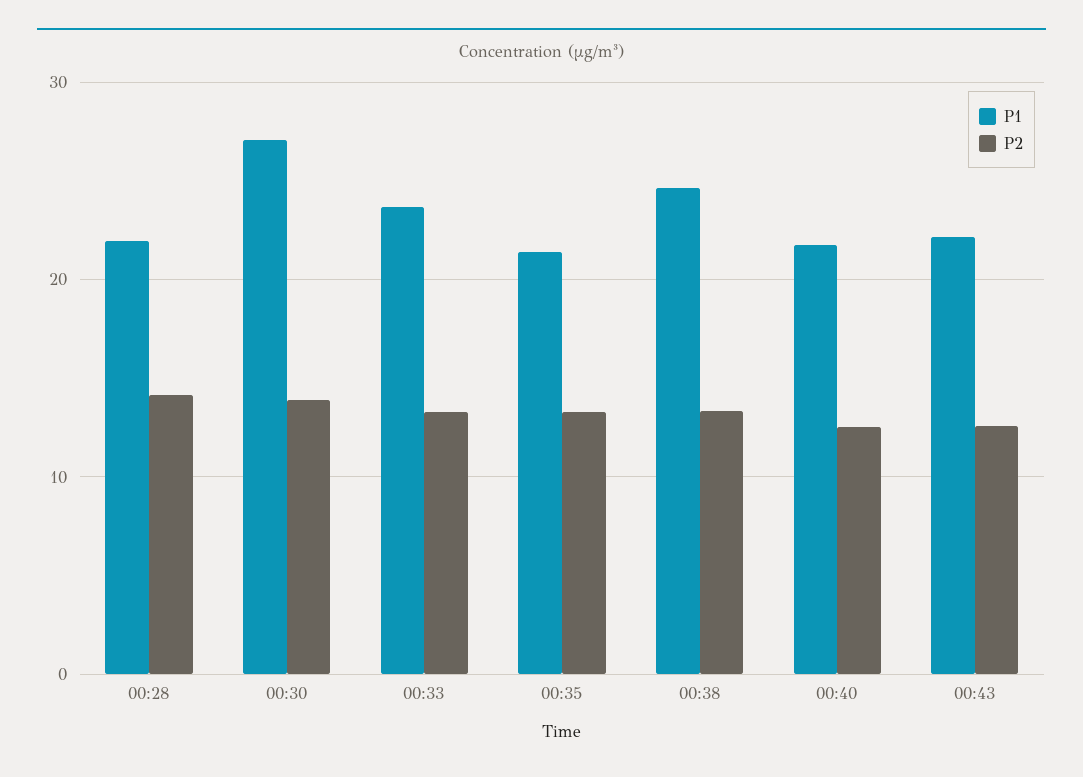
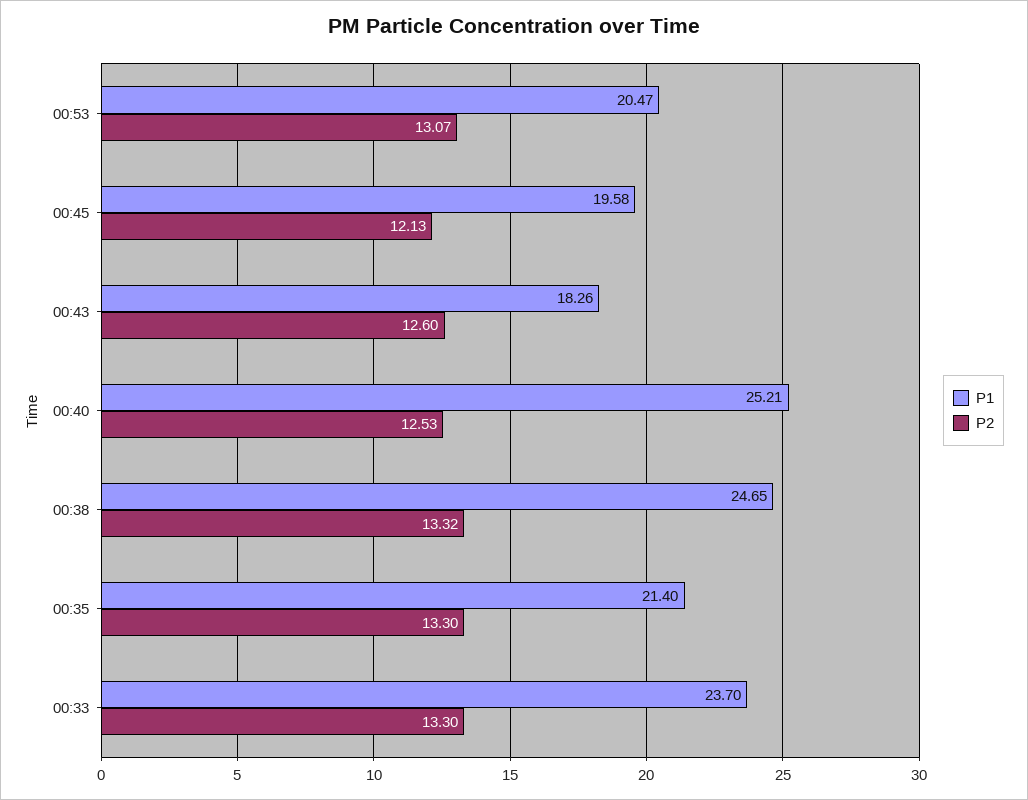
P1, 00:28: 22 -> none
P2, 00:28: 14 -> none
P1, 00:30: 27 -> none
P2, 00:30: 14 -> none
P1, 00:40: 22 -> 25.21
P1, 00:43: 22 -> 18.26
P1, 00:53: none -> 20.47
P2, 00:53: none -> 13.07
P1, 00:45: none -> 19.58
P2, 00:45: none -> 12.13

